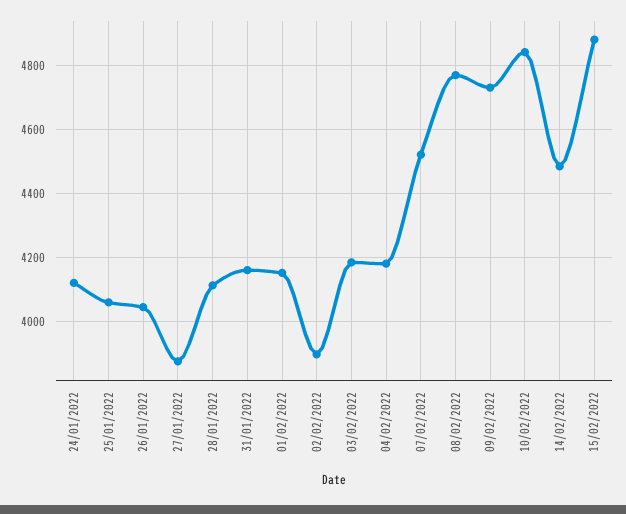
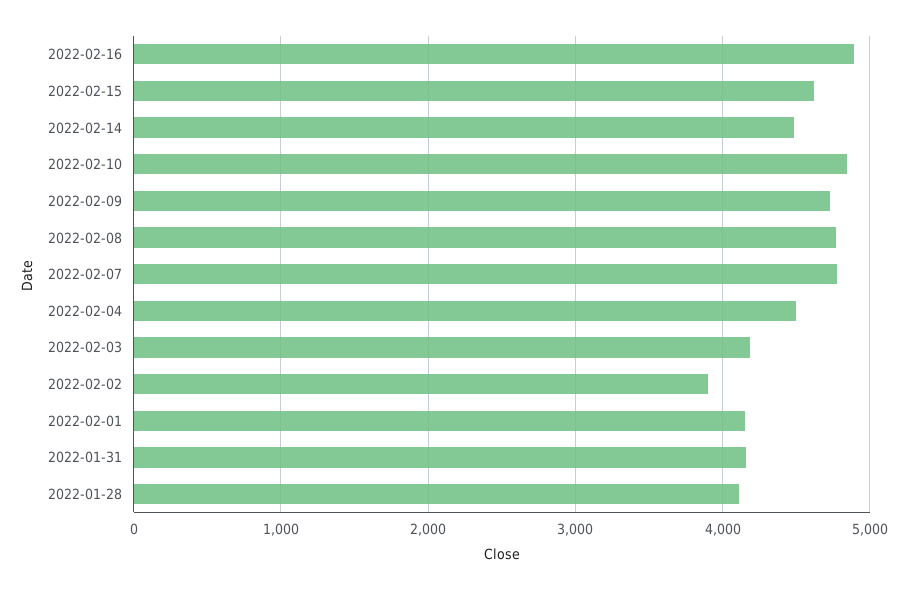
24/01/2022: 4120 -> none
25/01/2022: 4060 -> none
26/01/2022: 4040 -> none
27/01/2022: 3880 -> none
04/02/2022: 4180 -> 4500
07/02/2022: 4520 -> 4800
15/02/2022: 4880 -> 4600
2022-02-16: none -> 4900

